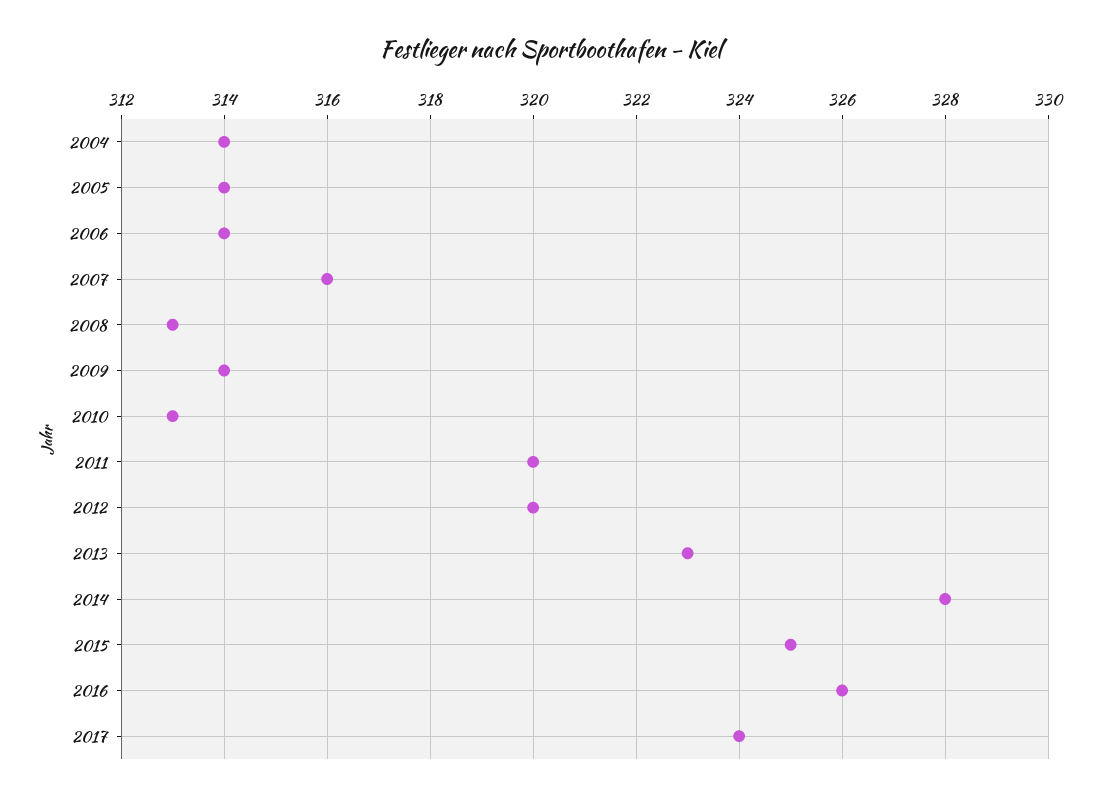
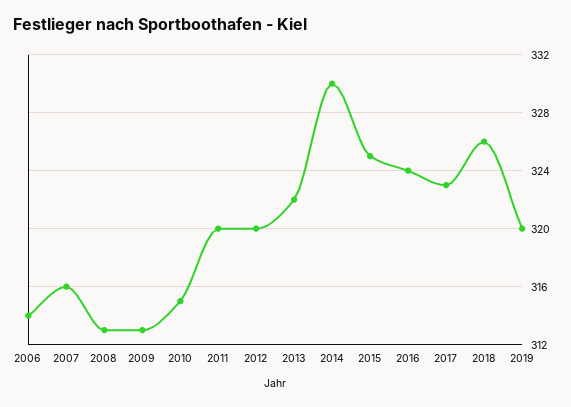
2004: 314 -> none
2005: 314 -> none
2009: 314 -> 313
2010: 313 -> 315
2013: 323 -> 322
2014: 328 -> 330
2016: 326 -> 324
2017: 324 -> 323
2018: none -> 326
2019: none -> 320

